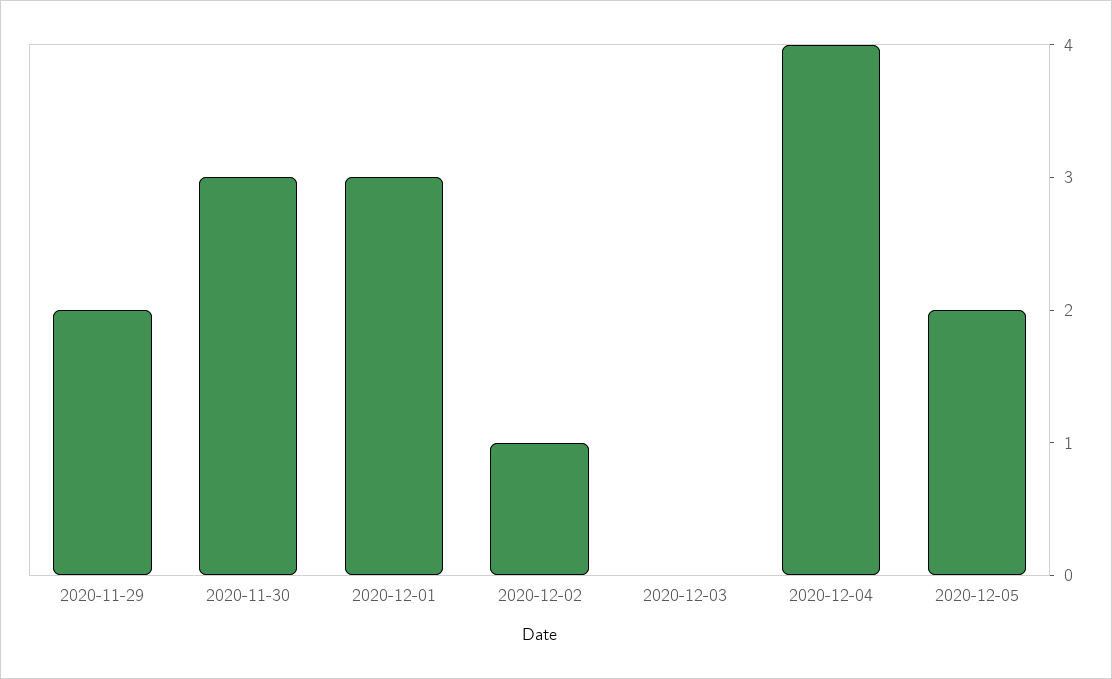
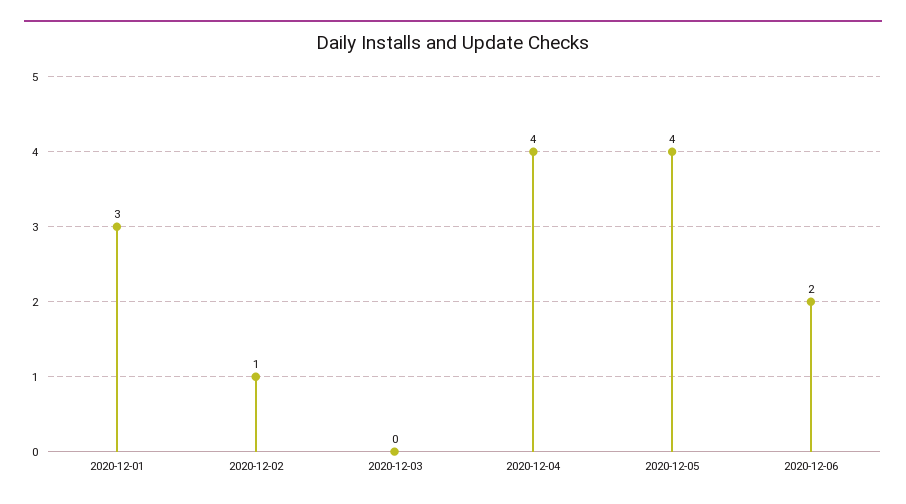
2020-11-29: 2 -> none
2020-11-30: 3 -> none
2020-12-05: 2 -> 4
2020-12-06: none -> 2

